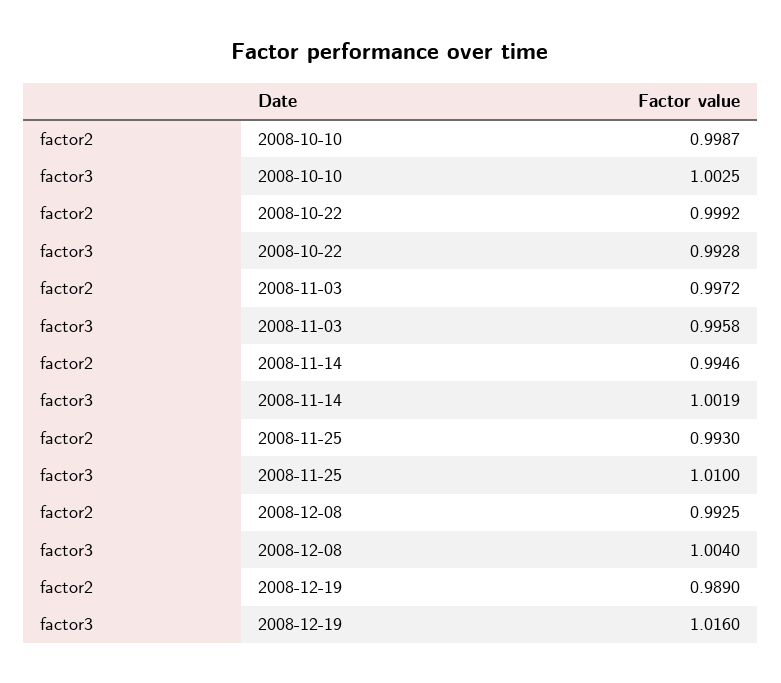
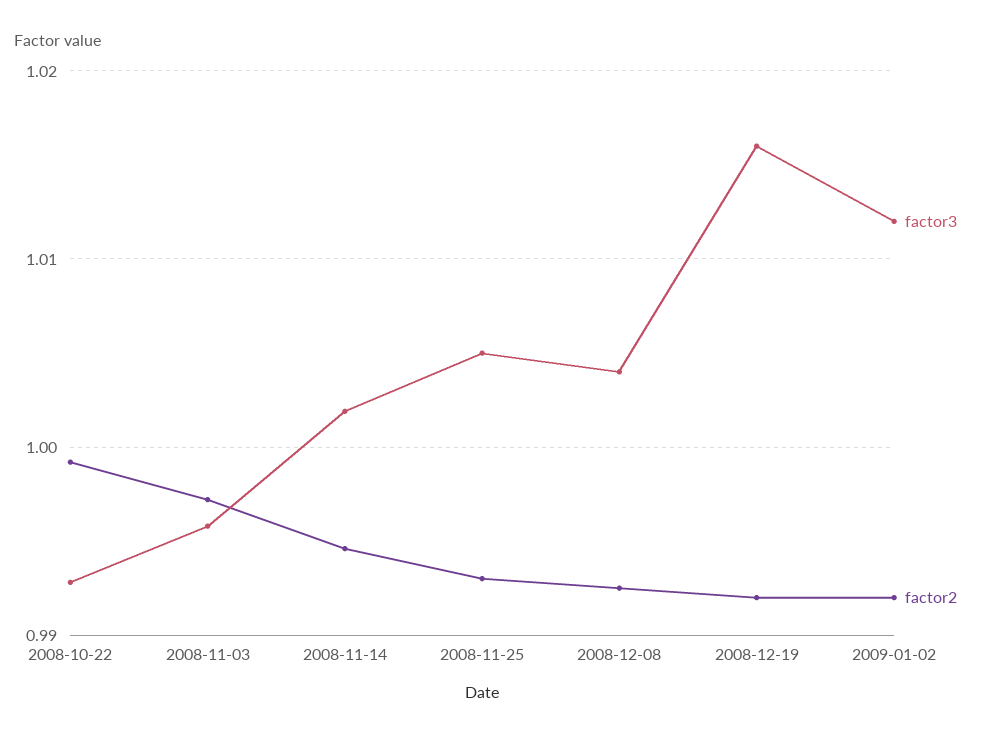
factor2, 2008-10-10: 0.9987 -> none
factor3, 2008-10-10: 1.0025 -> none
factor3, 2008-11-25: 1.01 -> 1.005
factor2, 2008-12-19: 0.989 -> 0.992
factor3, 2009-01-02: none -> 1.012
factor2, 2009-01-02: none -> 0.992

